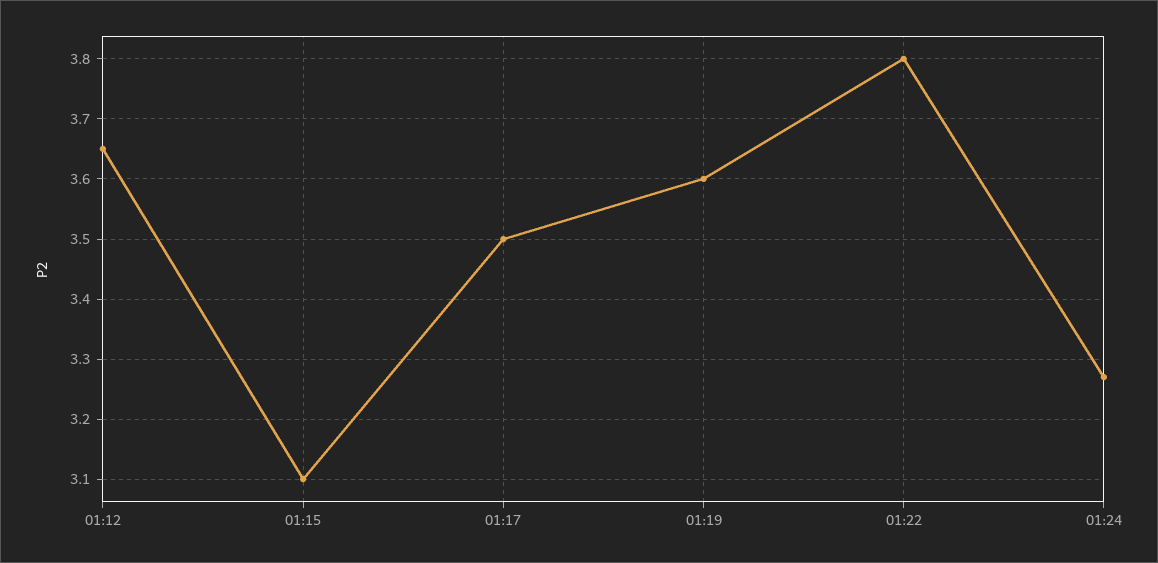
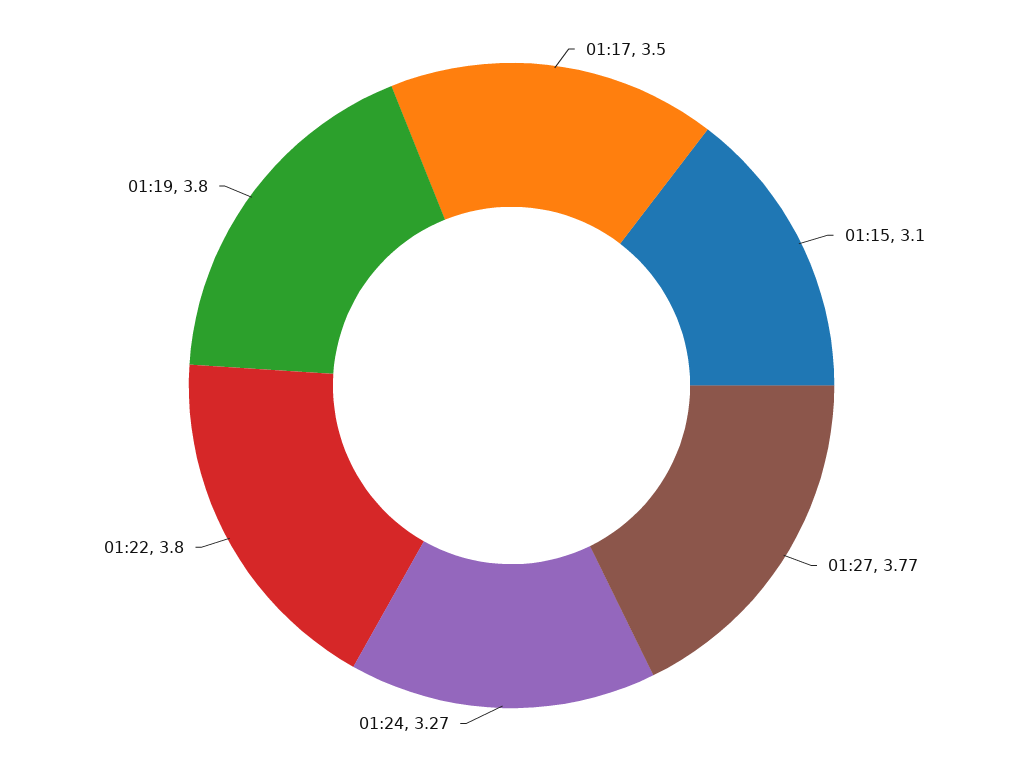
01:12: 3.65 -> none
01:19: 3.6 -> 3.8
01:27: none -> 3.77

